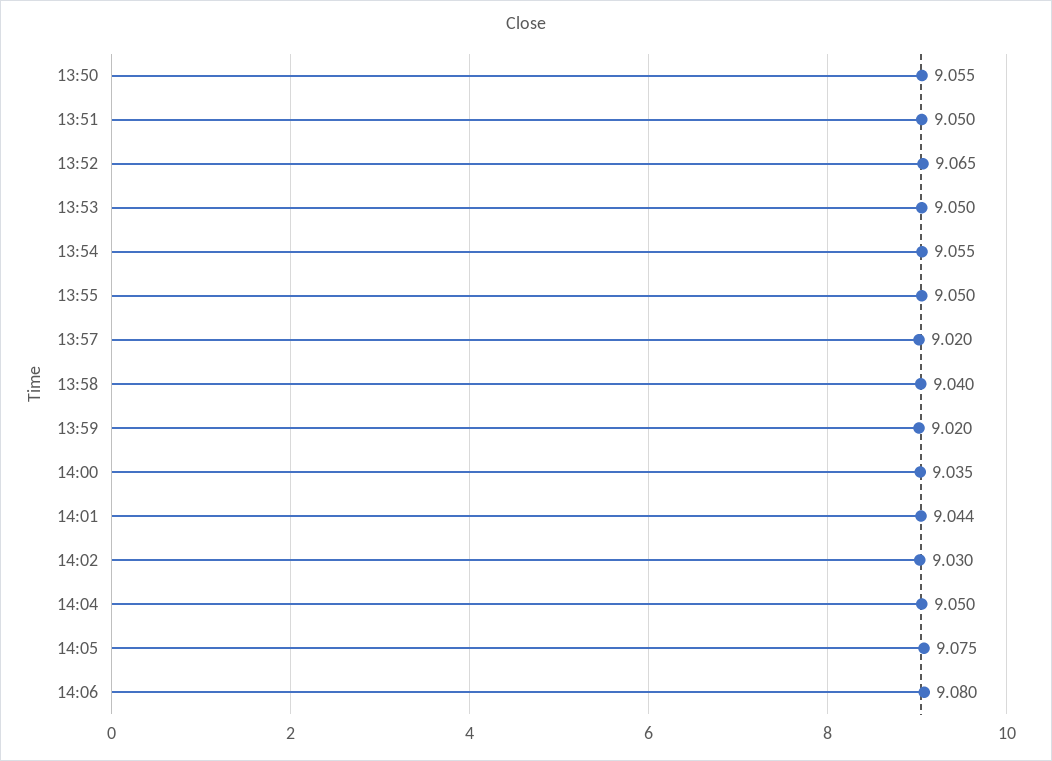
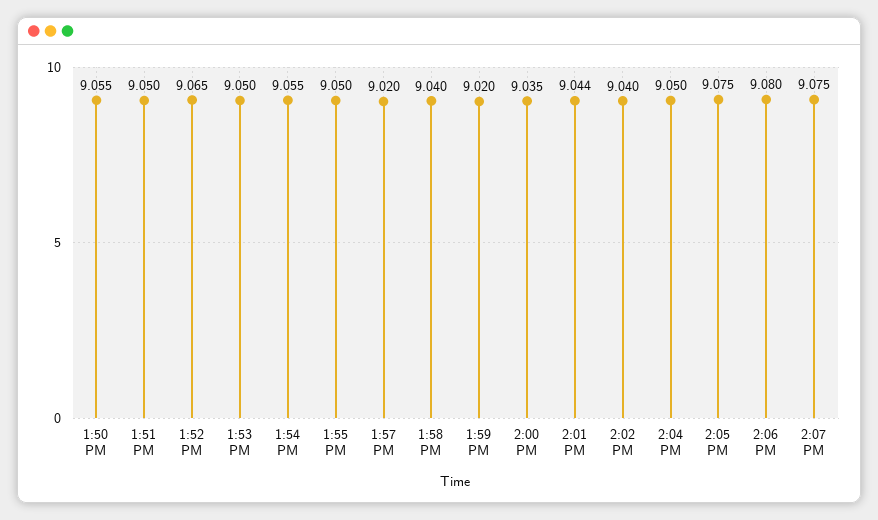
14:02: 9.03 -> 9.04
2:07 PM: none -> 9.075

